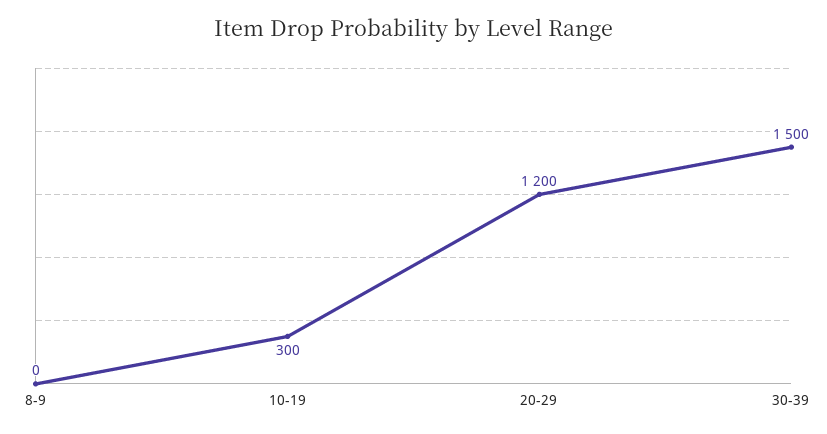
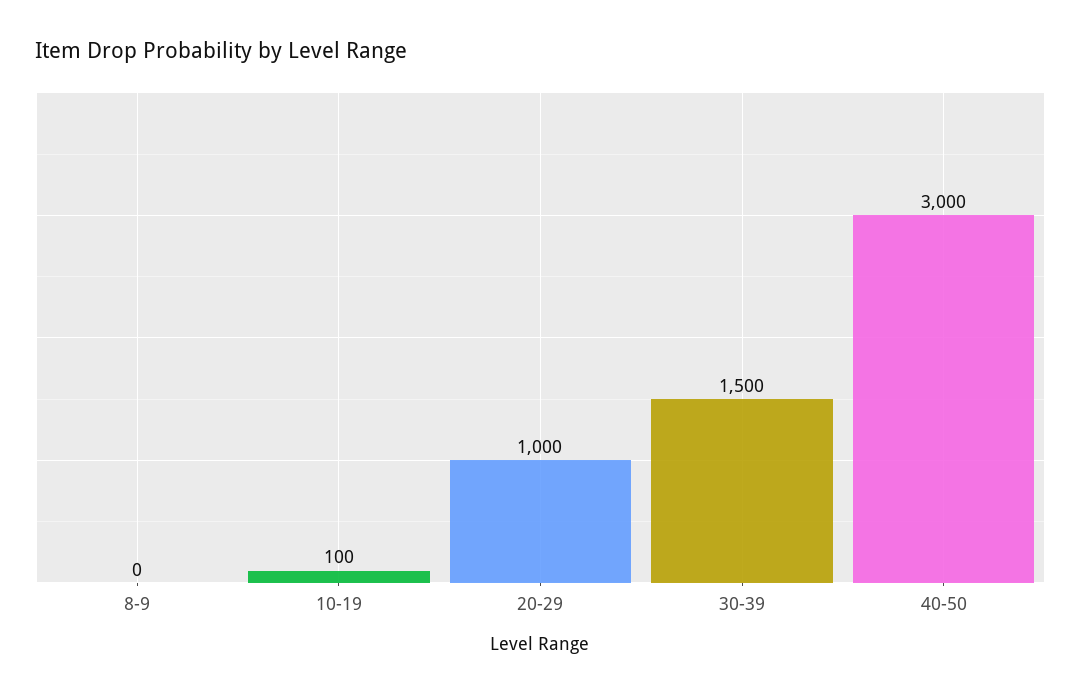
10-19: 300 -> 100
20-29: 1200 -> 1000
40-50: none -> 3000

